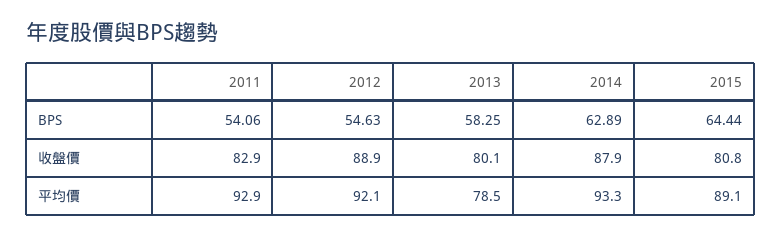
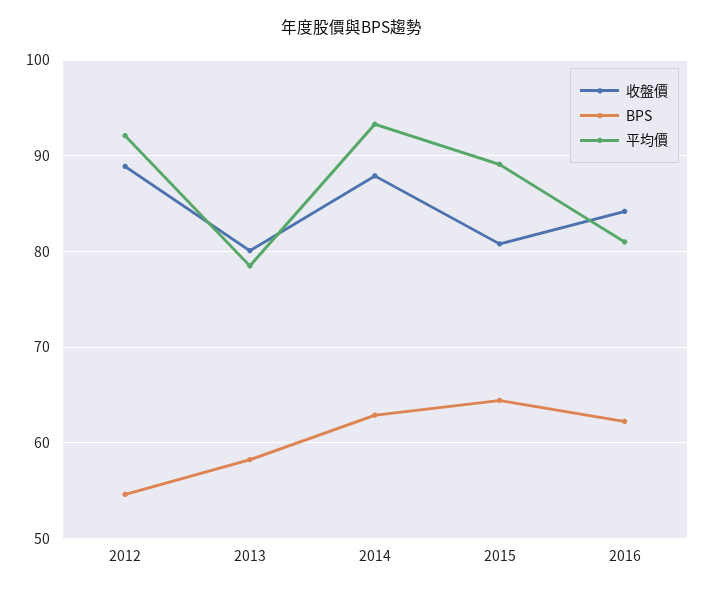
BPS, 2011: 54.06 -> none
收盤價, 2011: 82.9 -> none
平均價, 2011: 92.9 -> none
收盤價, 2016: none -> 84
BPS, 2016: none -> 62
平均價, 2016: none -> 81

